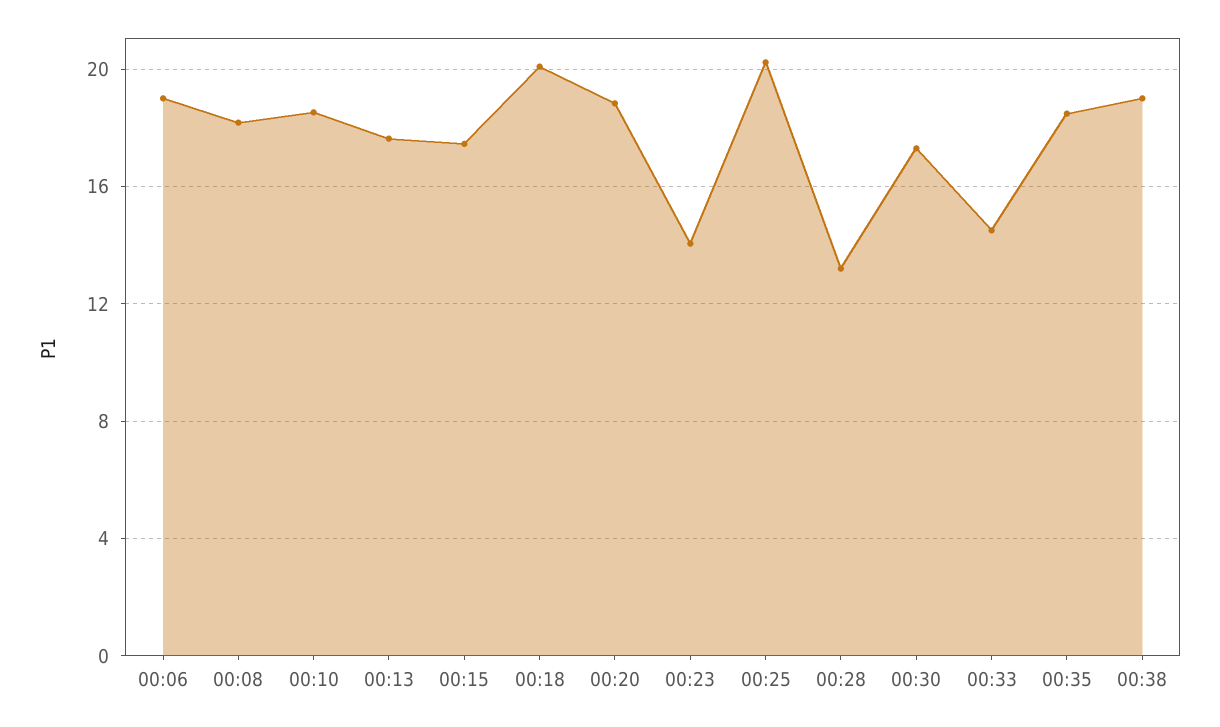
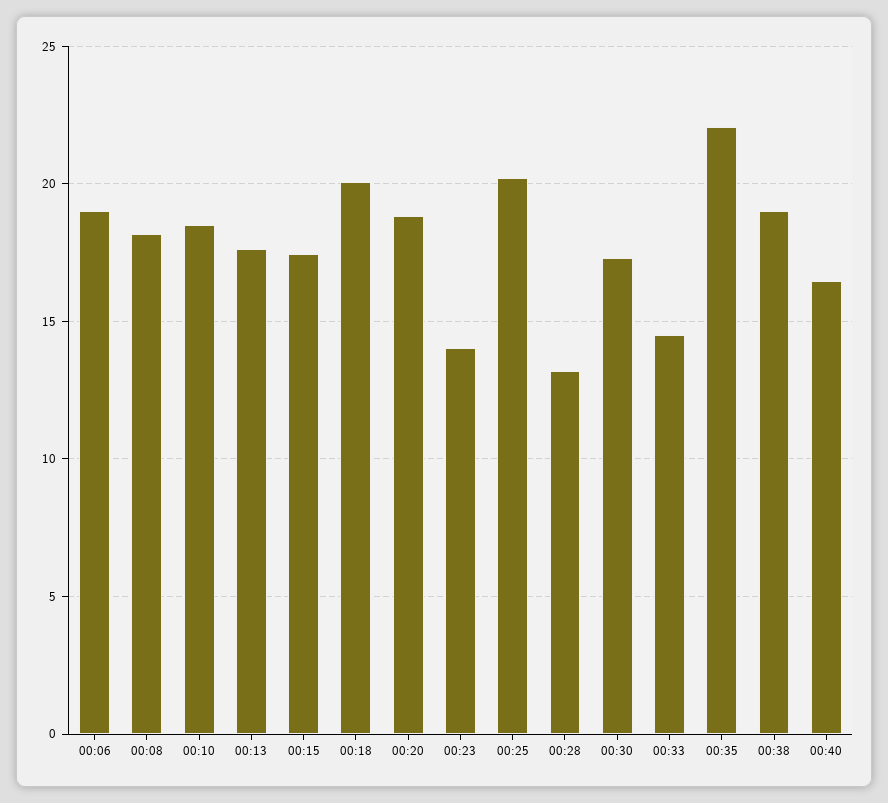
00:35: 18.5 -> 22
00:40: none -> 16.5

